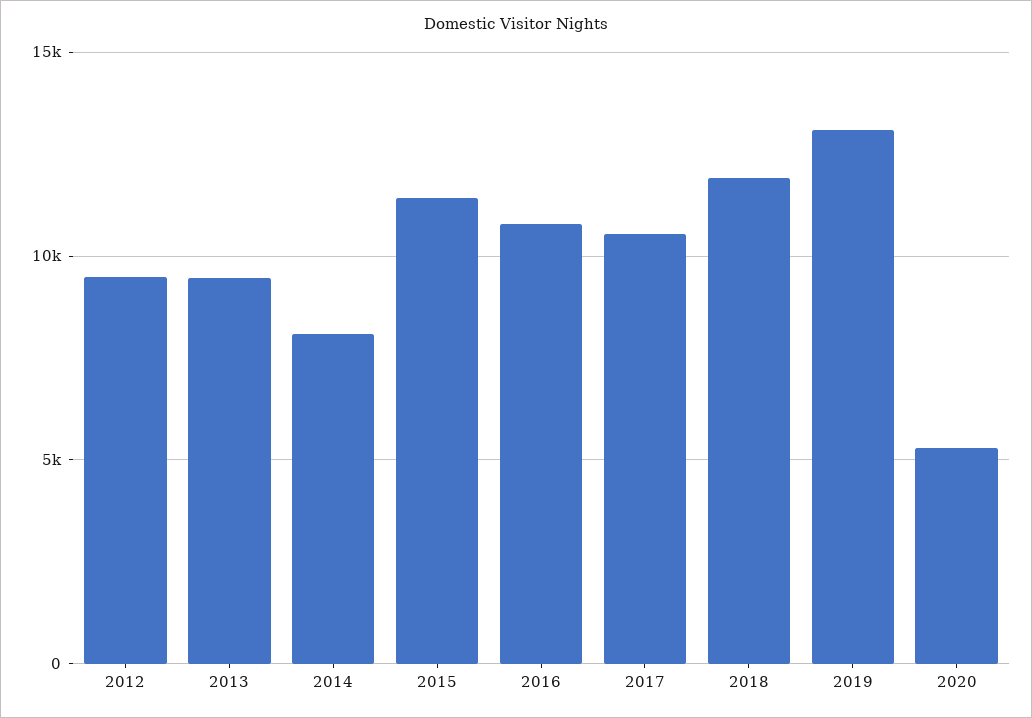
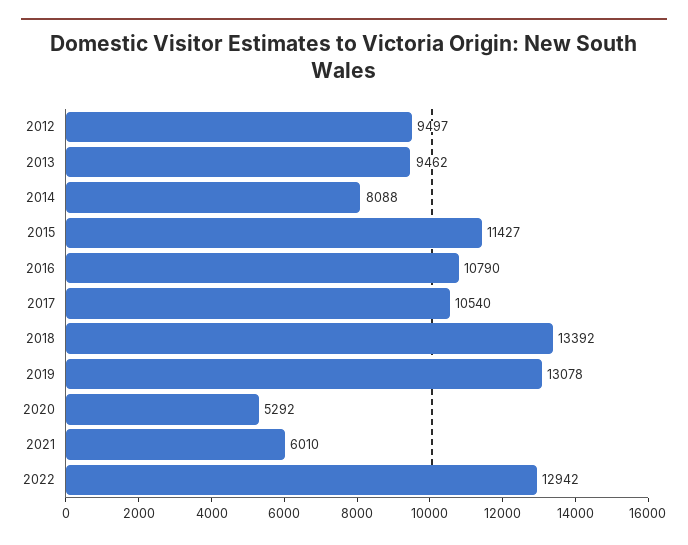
2018: 12000 -> 13392
2021: none -> 6010
2022: none -> 12942

